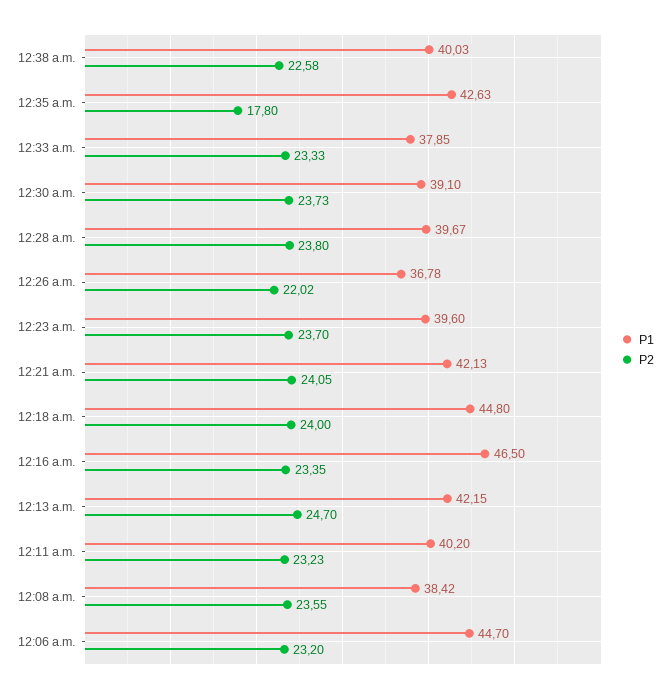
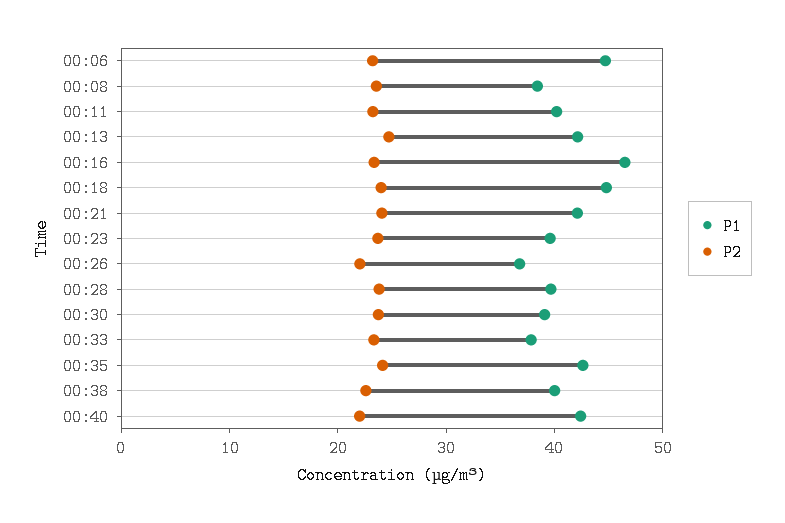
P2, 12:35 a.m.: 17.8 -> 24
P1, 00:40: none -> 42
P2, 00:40: none -> 22

